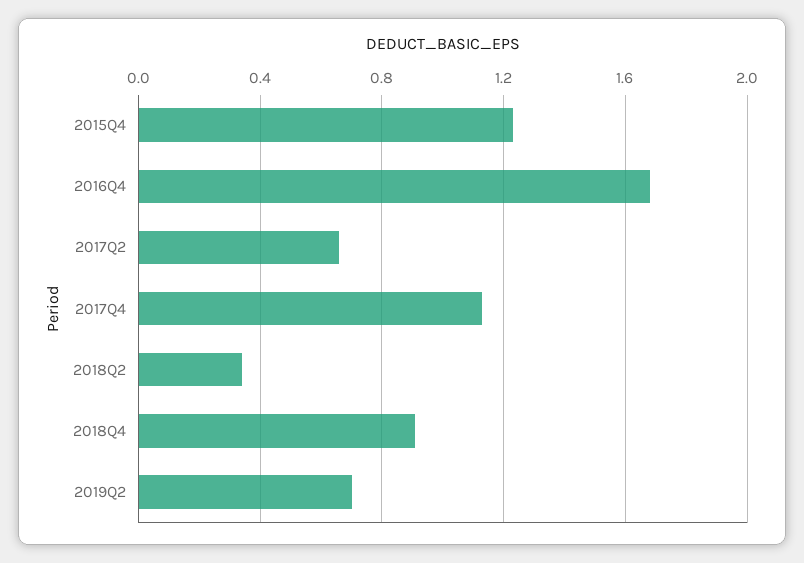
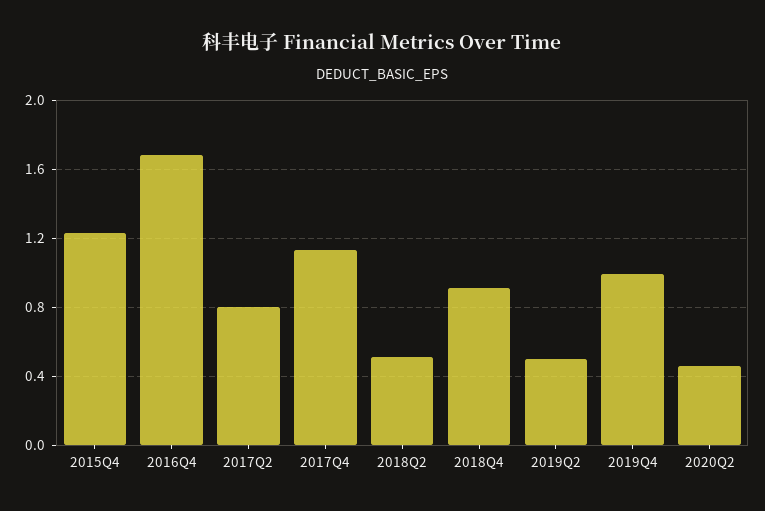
2017Q2: 0.65 -> 0.8
2018Q2: 0.35 -> 0.5
2019Q2: 0.7 -> 0.5
2019Q4: none -> 1
2020Q2: none -> 0.45

